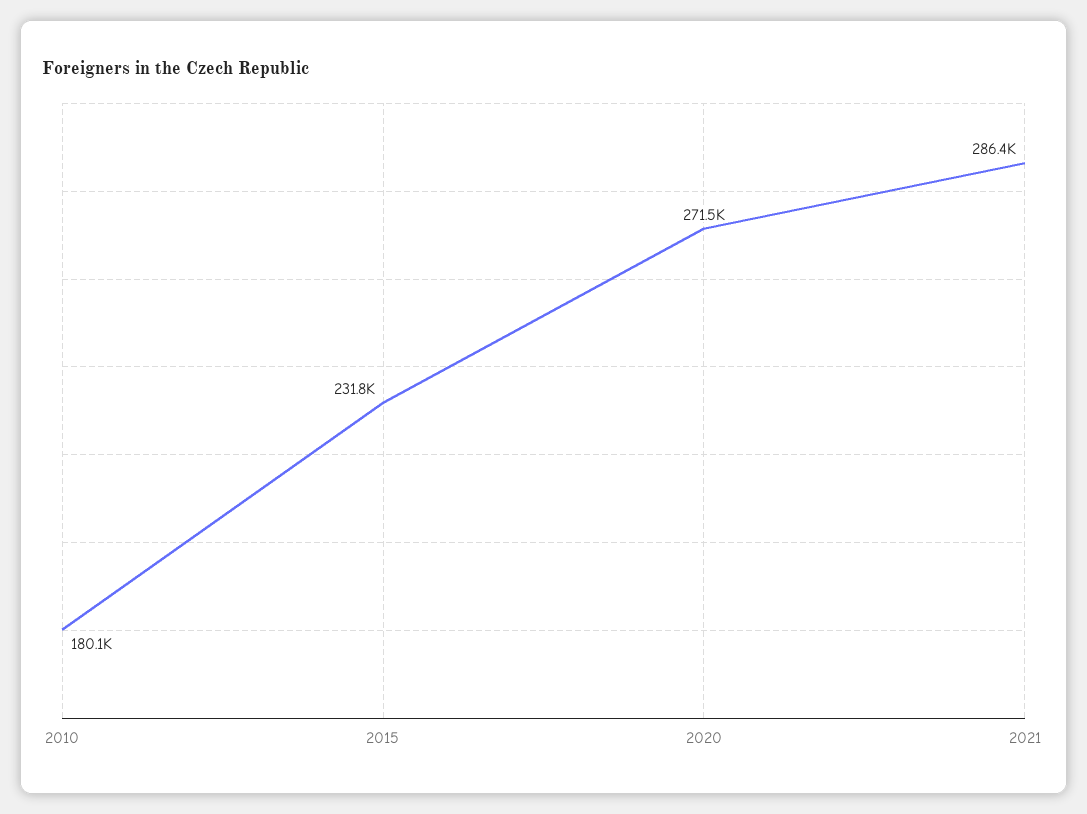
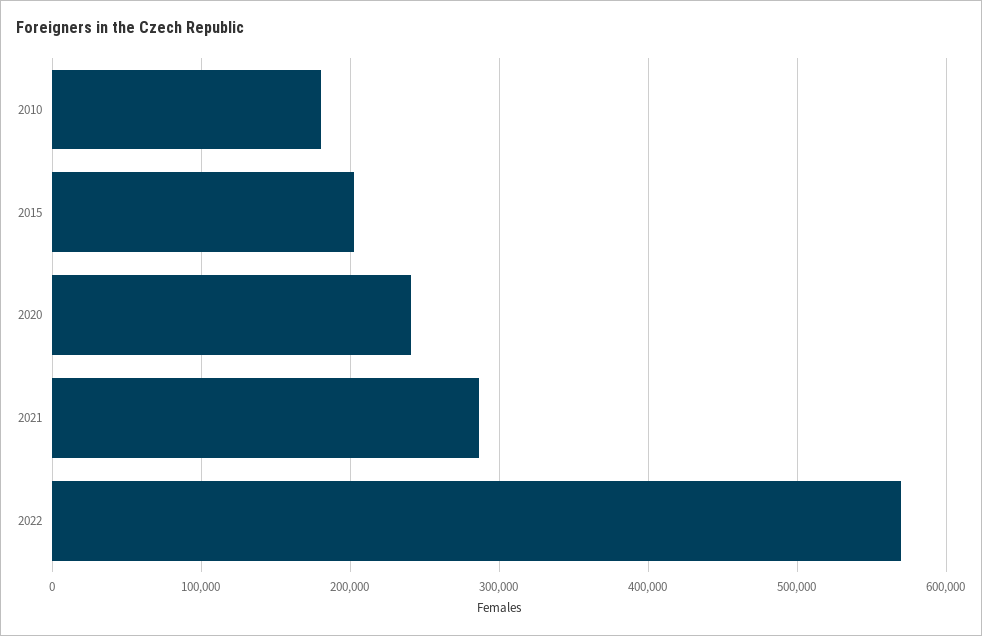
2015: 231800 -> 200000
2020: 271500 -> 240000
2022: none -> 570000

